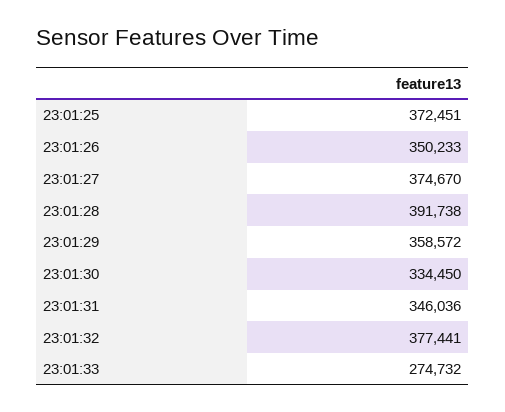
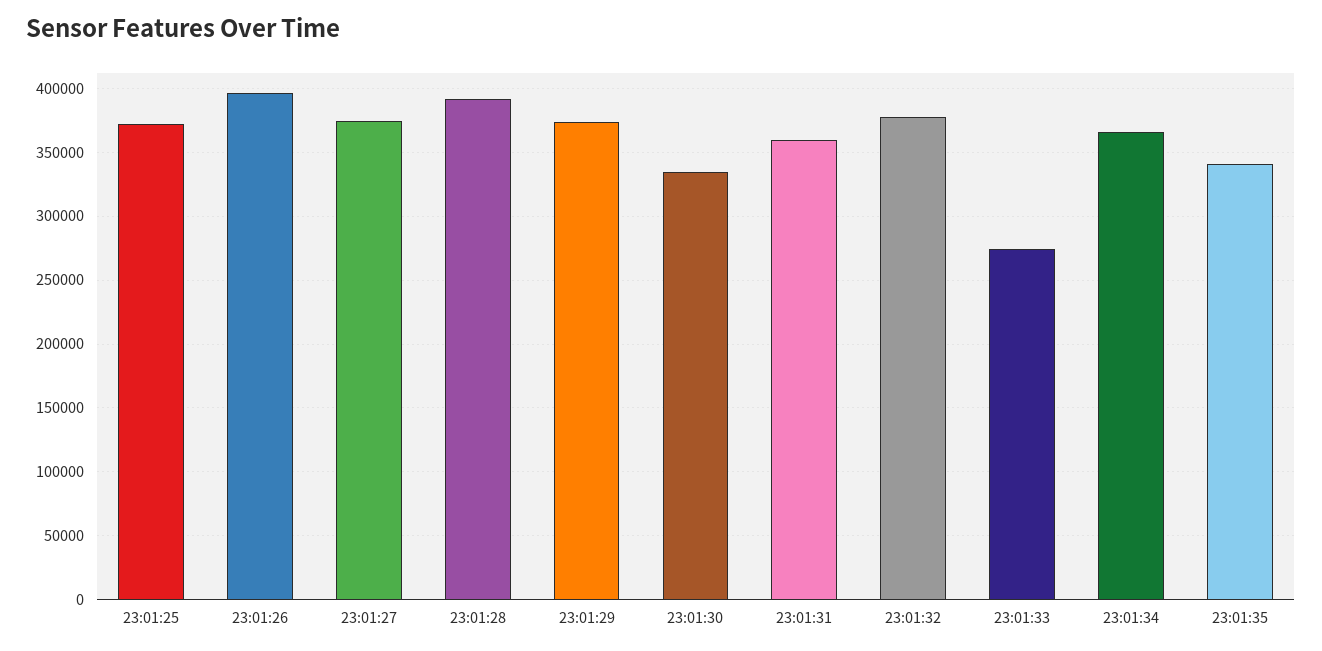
23:01:26: 350233 -> 395000
23:01:29: 358572 -> 375000
23:01:31: 346036 -> 360000
23:01:34: none -> 365000
23:01:35: none -> 340000

